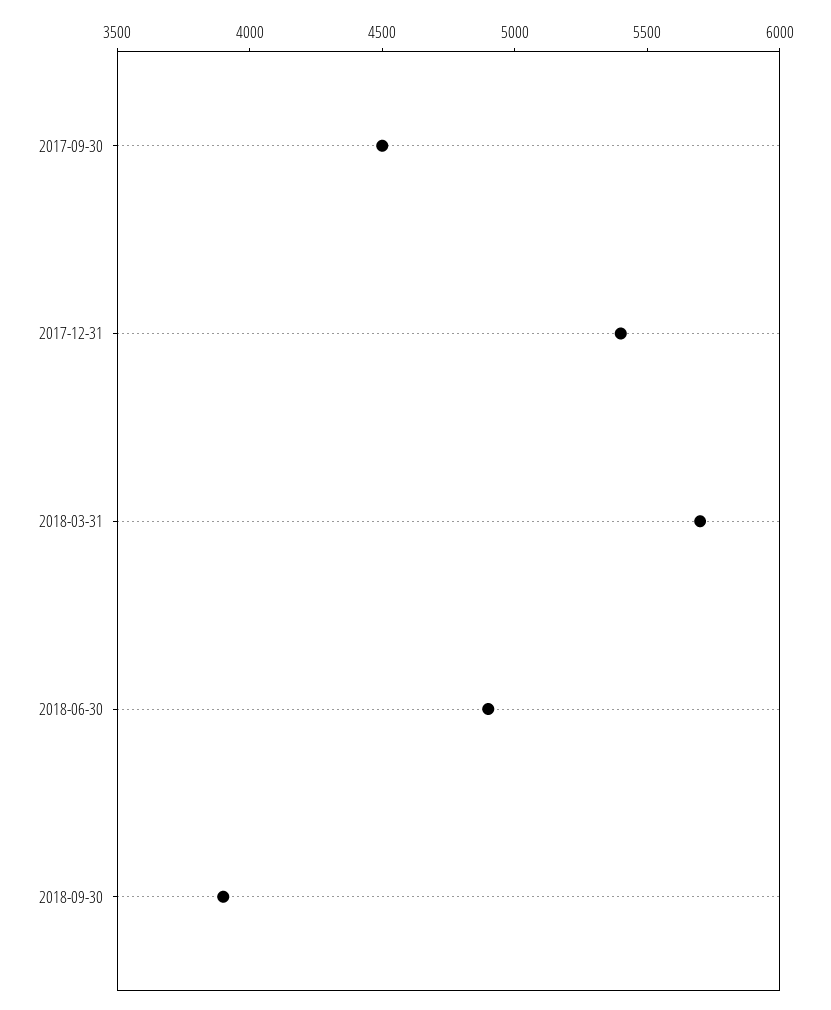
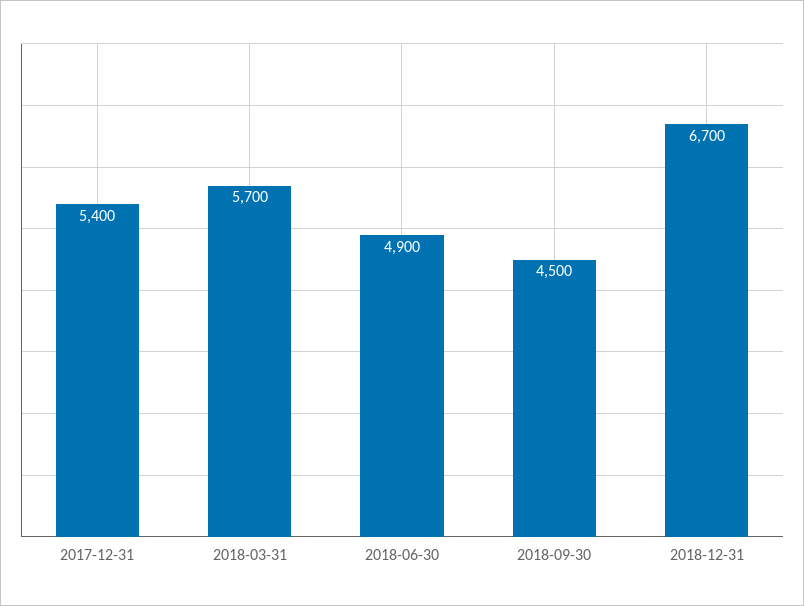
2017-09-30: 4500 -> none
2018-09-30: 3900 -> 4500
2018-12-31: none -> 6700

